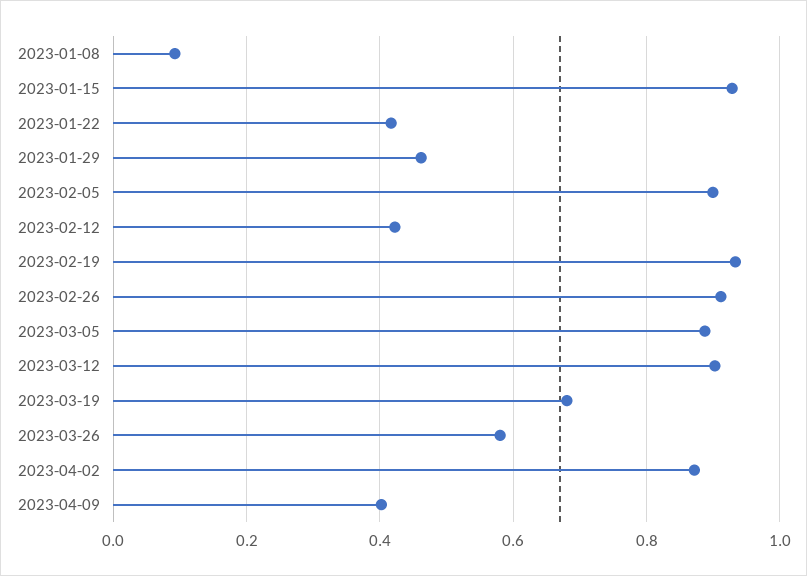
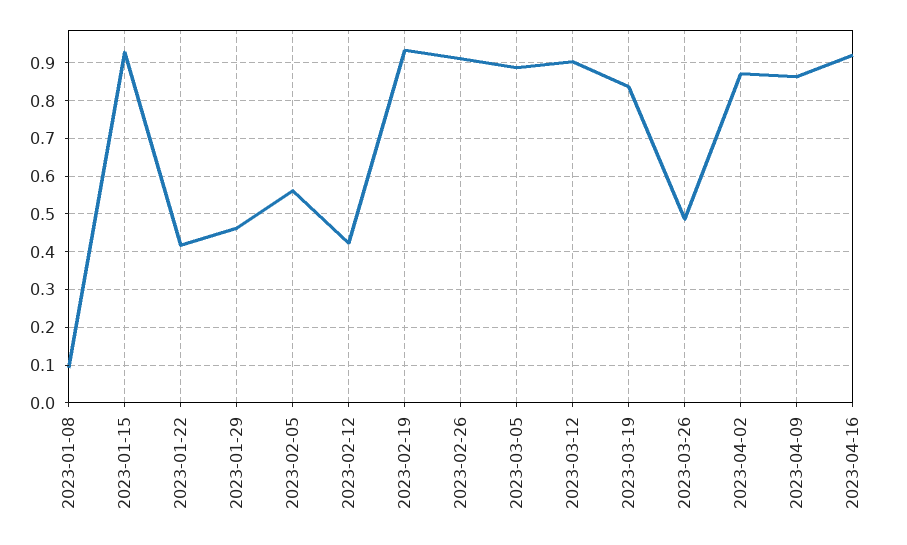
2023-02-05: 0.9 -> 0.56
2023-03-19: 0.68 -> 0.84
2023-03-26: 0.58 -> 0.48
2023-04-09: 0.4 -> 0.86
2023-04-16: none -> 0.92

